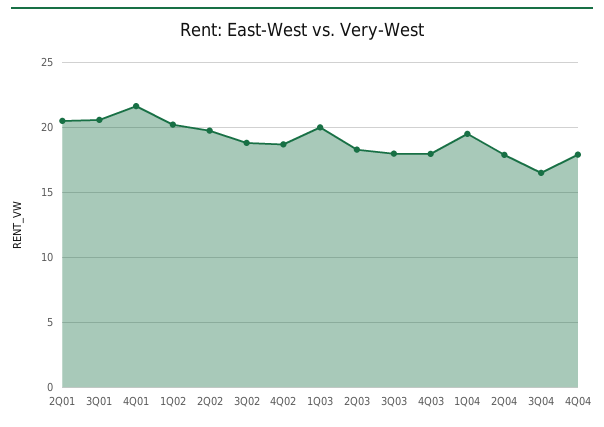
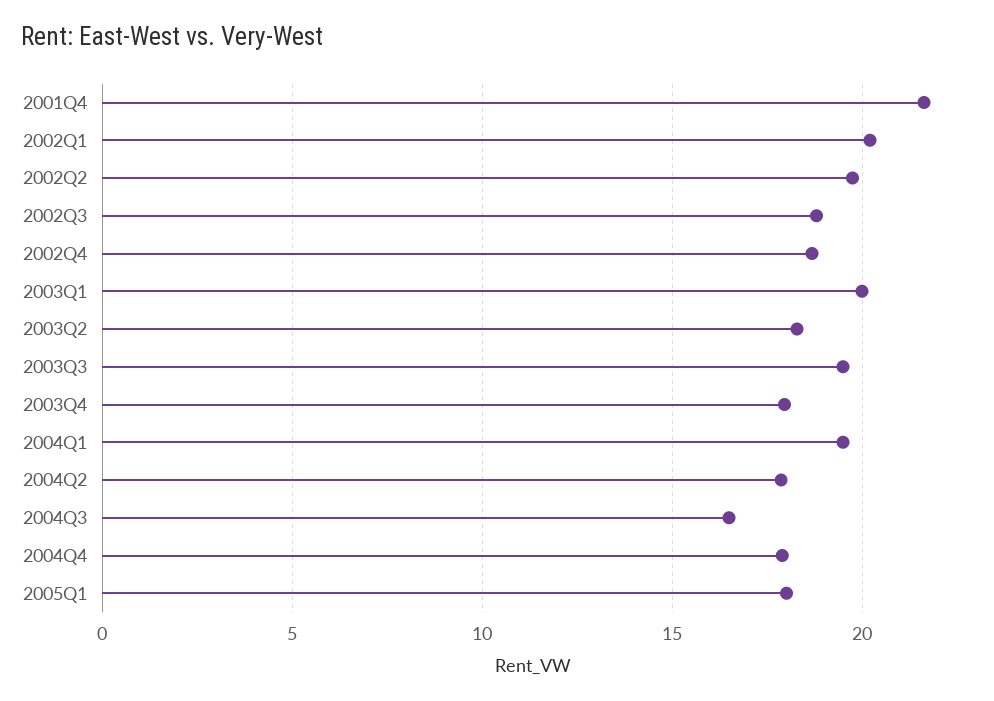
2Q01: 20.5 -> none
3Q01: 20.5 -> none
3Q03: 18 -> 19.5
2005Q1: none -> 18

